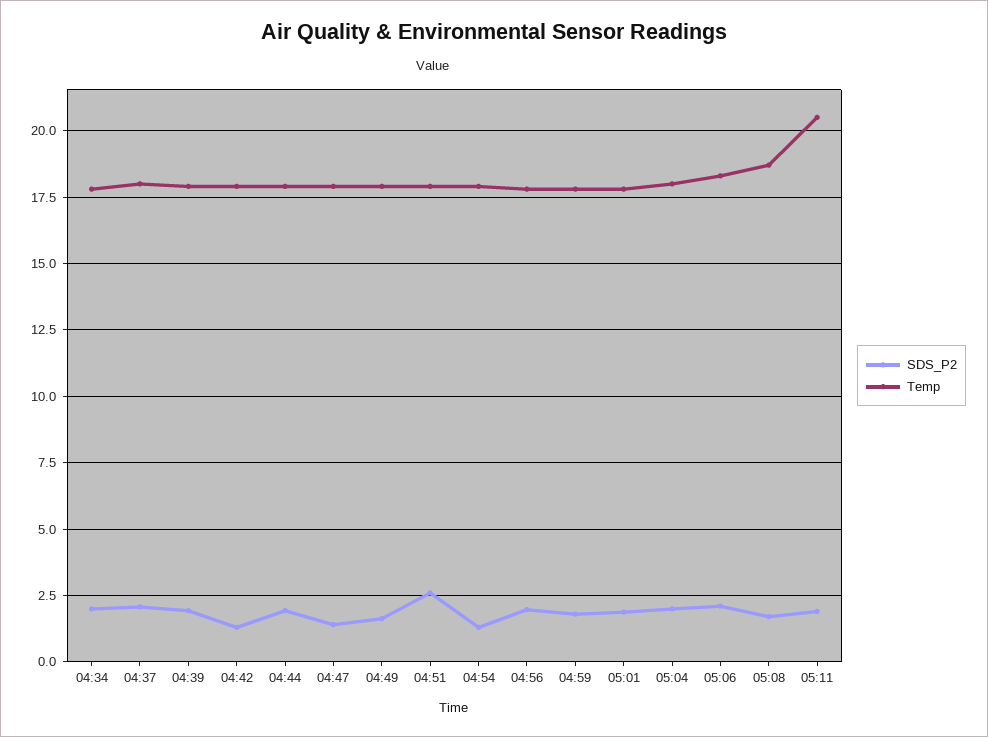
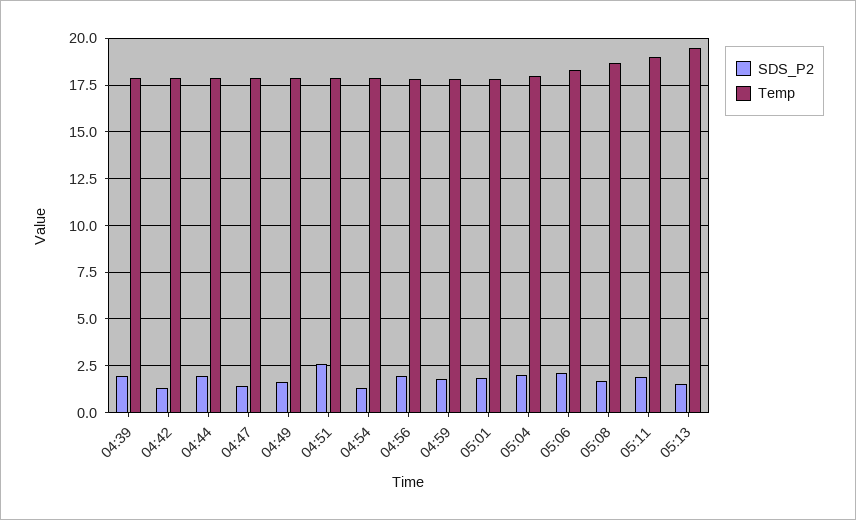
SDS_P2, 04:34: 2 -> none
Temp, 04:34: 17.75 -> none
SDS_P2, 04:37: 2 -> none
Temp, 04:37: 18 -> none
Temp, 05:11: 20.5 -> 19
SDS_P2, 05:13: none -> 1.5
Temp, 05:13: none -> 19.5

